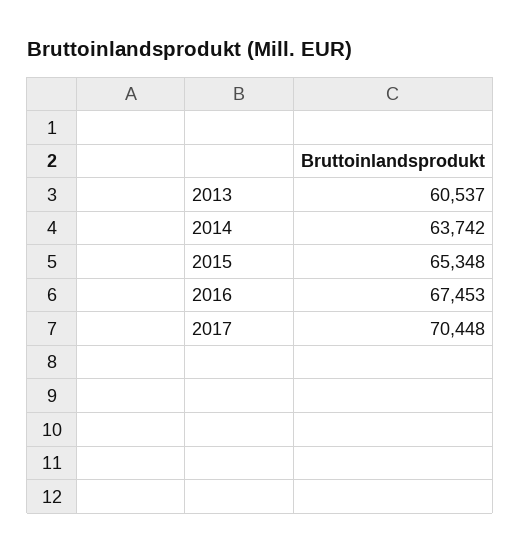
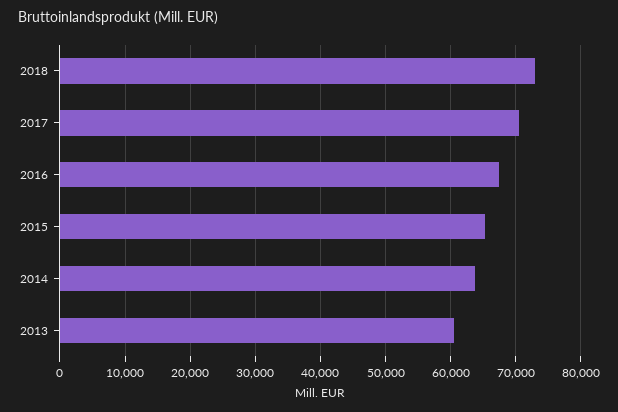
2018: none -> 73000

